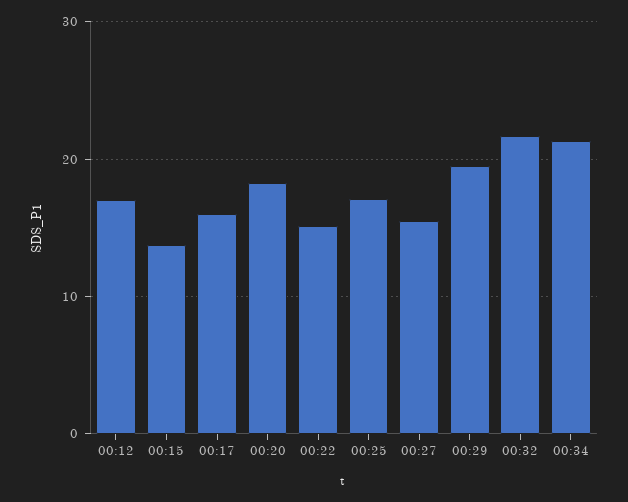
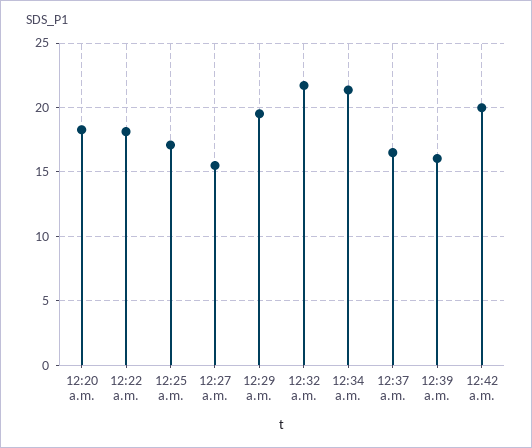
00:12: 17 -> none
00:15: 14 -> none
00:17: 16 -> none
00:22: 15 -> 18
12:37 a.m.: none -> 16.5
12:39 a.m.: none -> 16
12:42 a.m.: none -> 20

